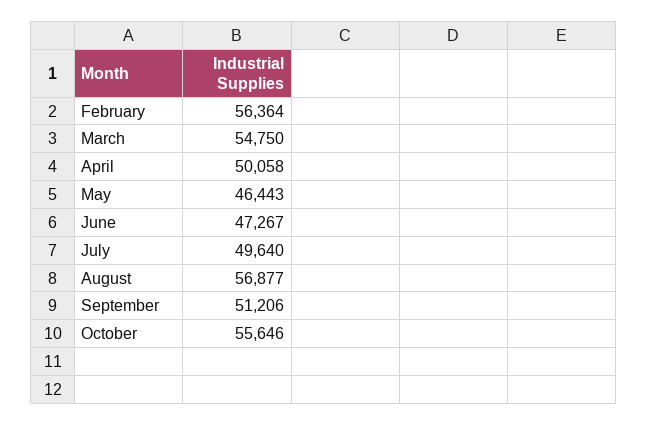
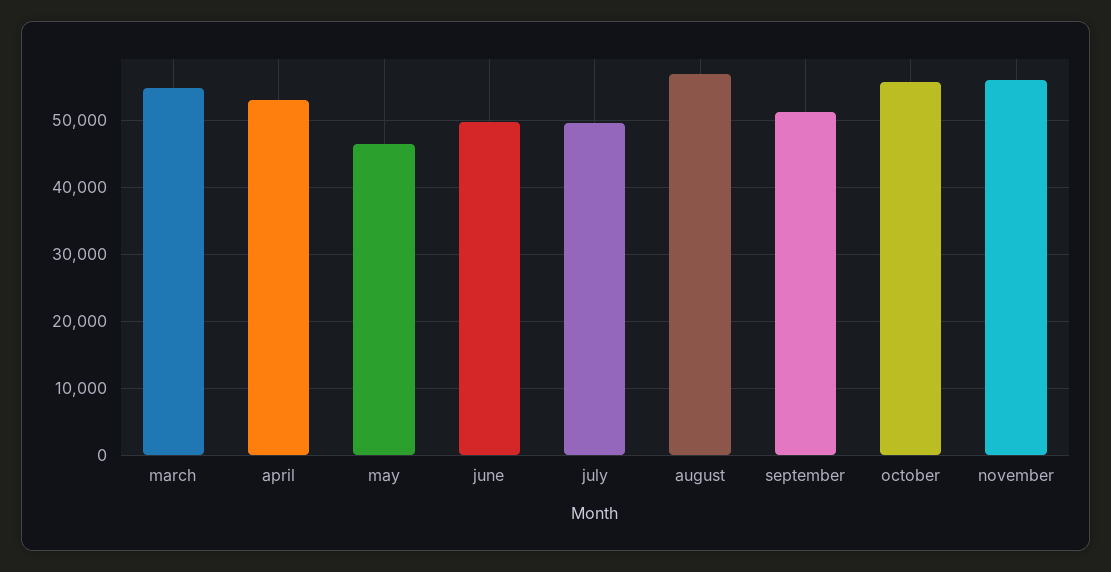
February: 56364 -> none
April: 50058 -> 53000
June: 47267 -> 50000
november: none -> 56000

